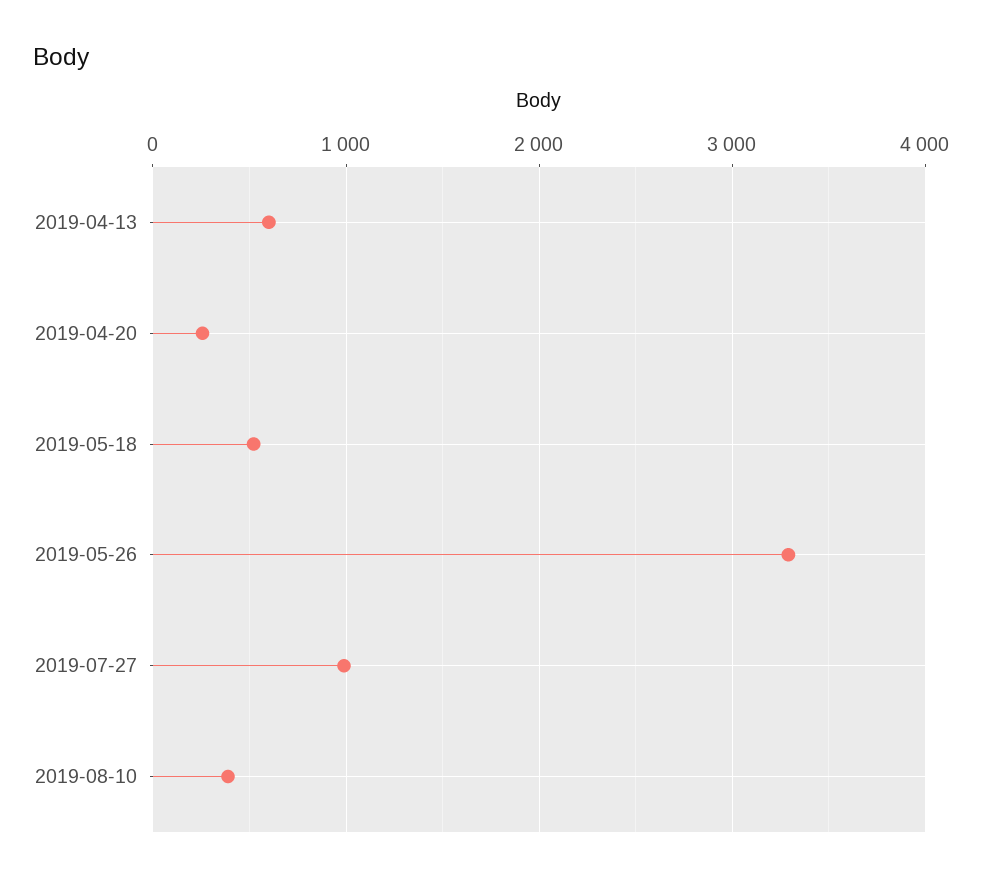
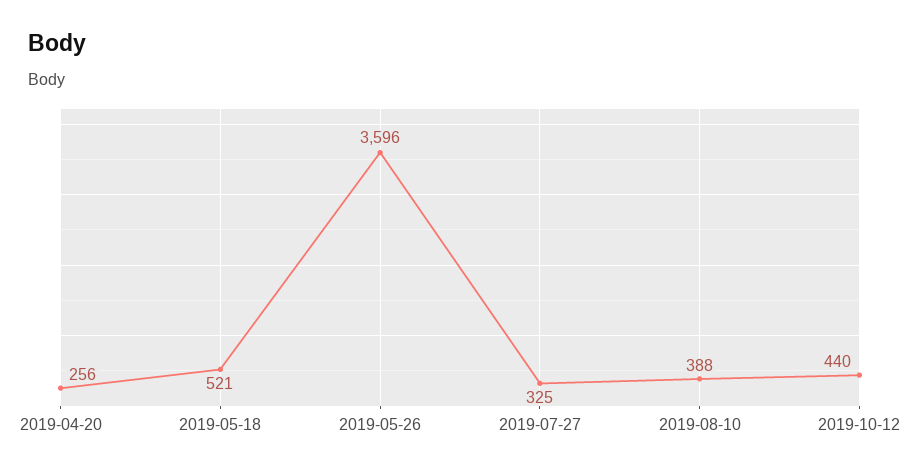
2019-04-13: 600 -> none
2019-05-26: 3300 -> 3596
2019-07-27: 1000 -> 325
2019-10-12: none -> 440

